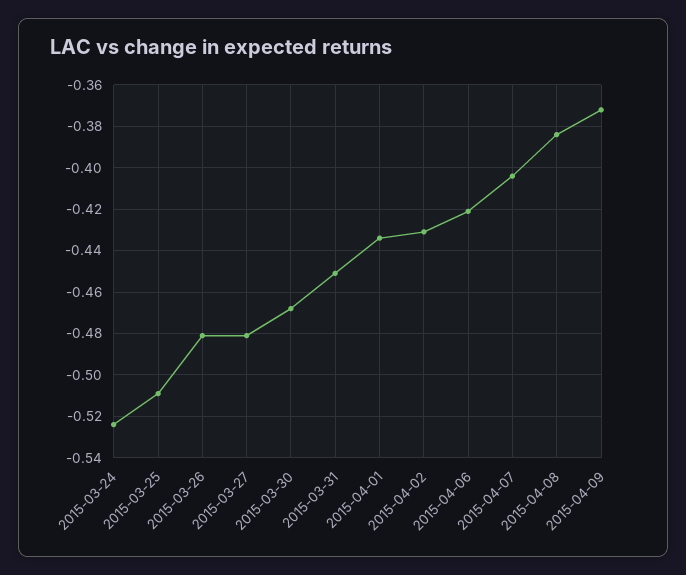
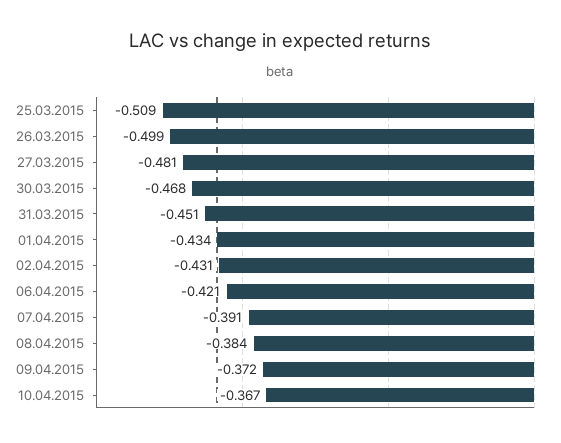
2015-03-24: -0.525 -> none
2015-03-26: -0.48 -> -0.499
2015-04-07: -0.405 -> -0.391
10.04.2015: none -> -0.367

